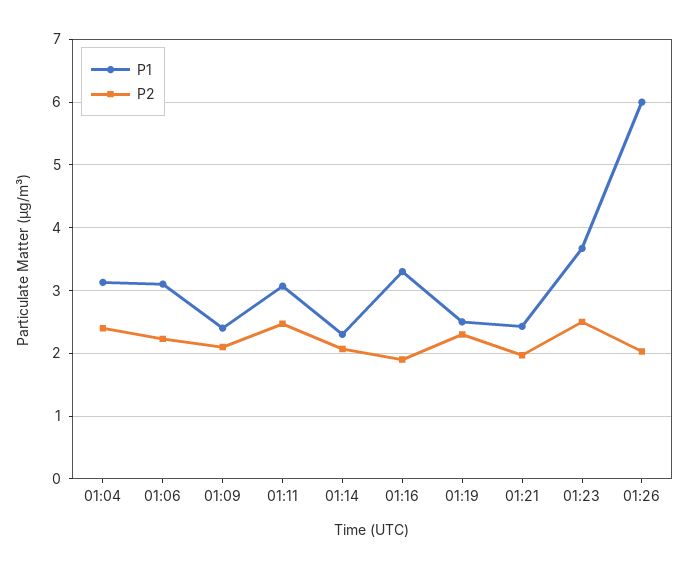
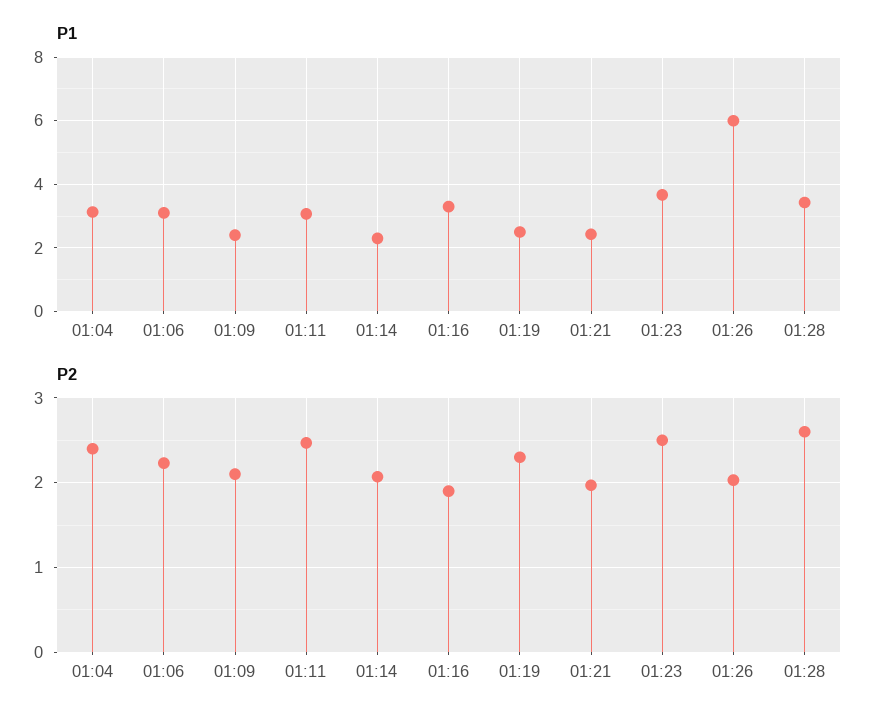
P1, 01:28: none -> 3.4
P2, 01:28: none -> 2.6

